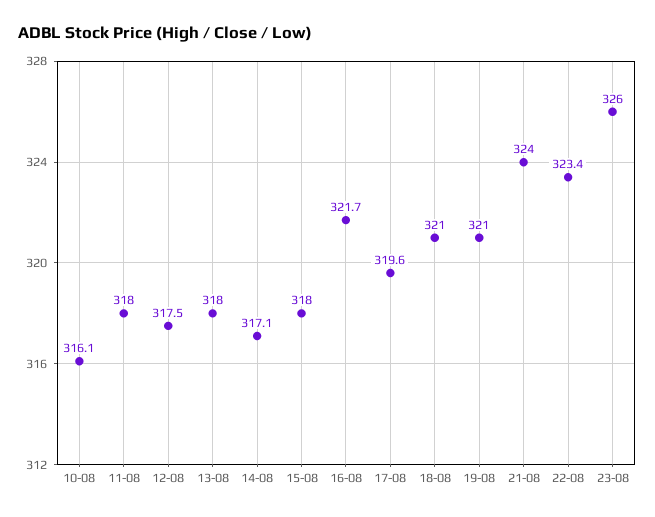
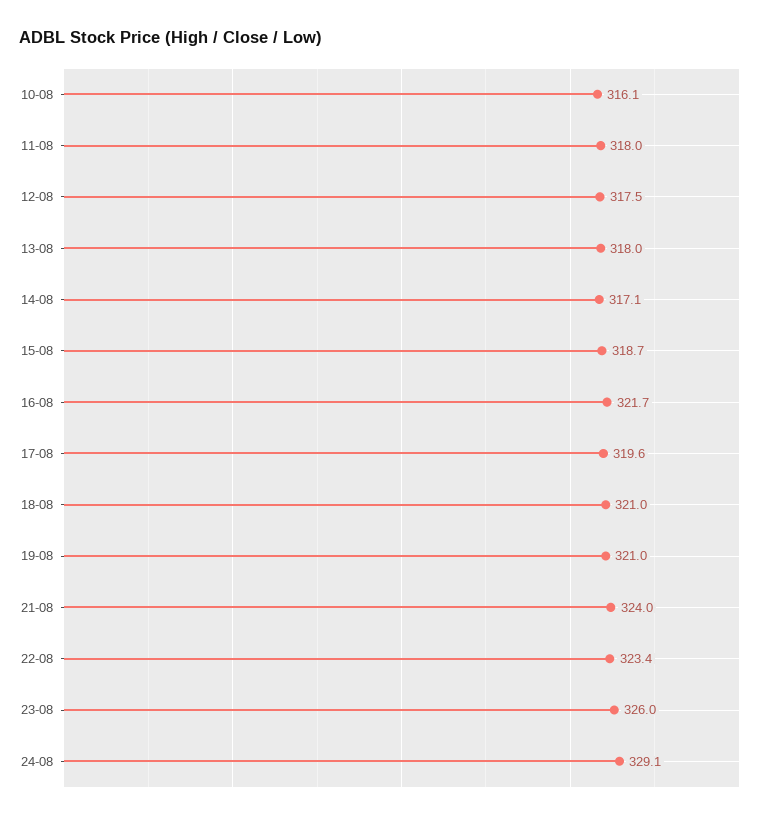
15-08: 318 -> 318.7
24-08: none -> 329.1

